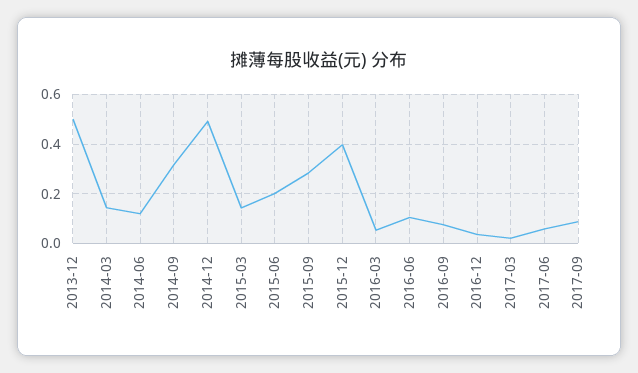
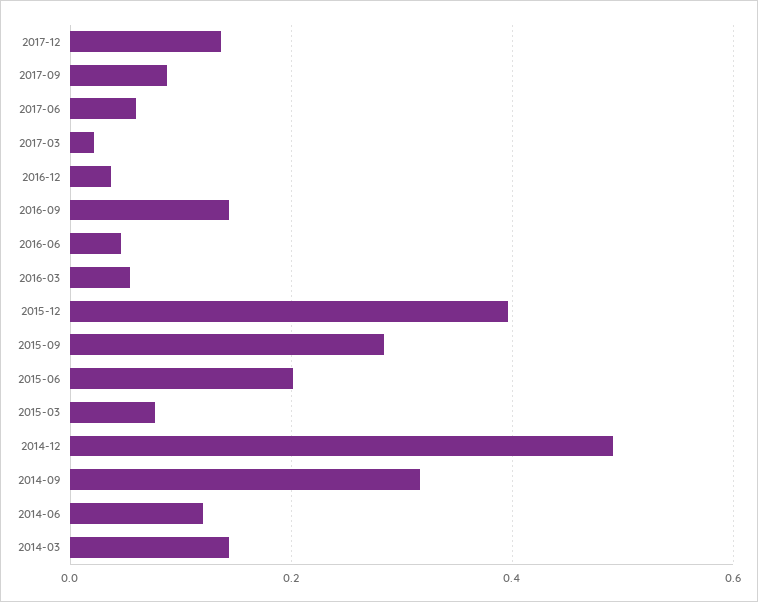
2013-12: 0.5 -> none
2015-03: 0.15 -> 0.08
2016-06: 0.1 -> 0.04
2016-09: 0.075 -> 0.14
2017-12: none -> 0.14

